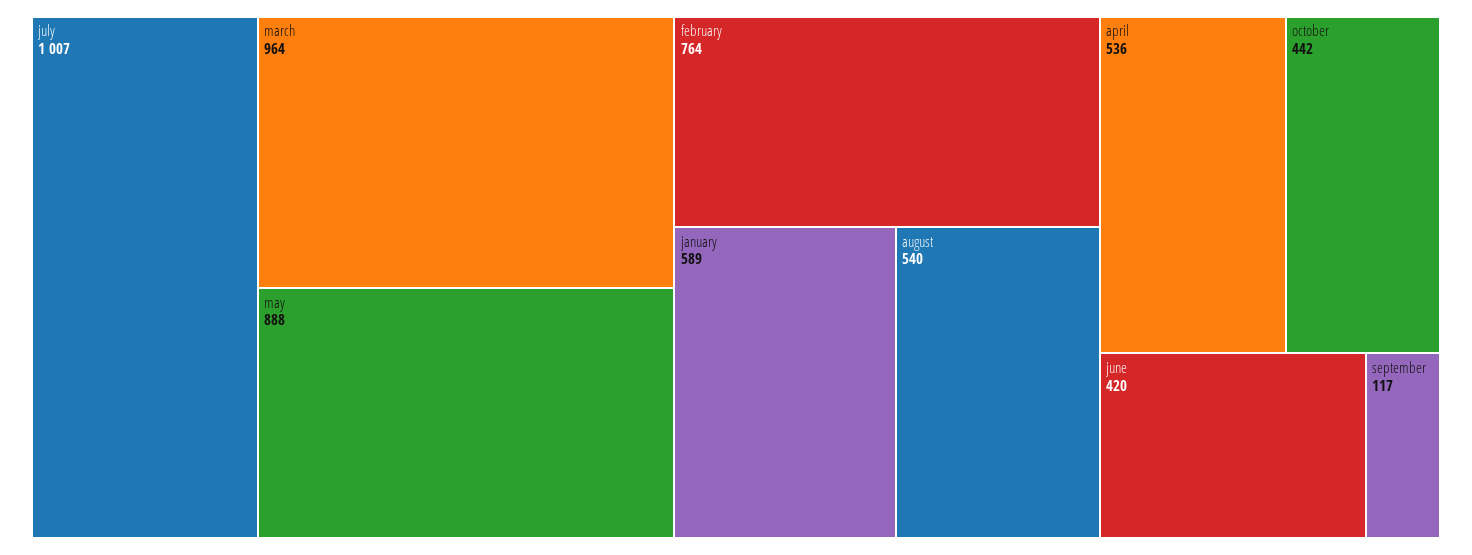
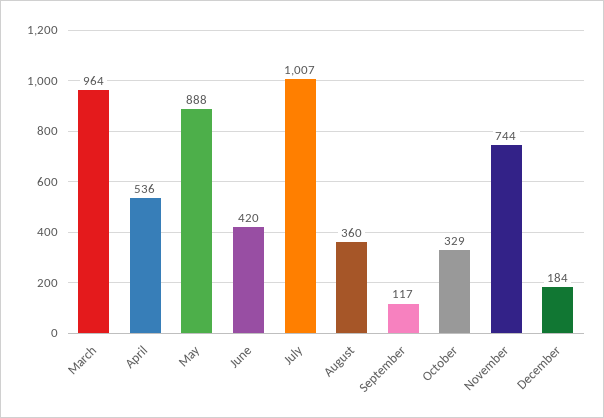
february: 764 -> none
january: 589 -> none
august: 540 -> 360
october: 442 -> 329
November: none -> 744
December: none -> 184

